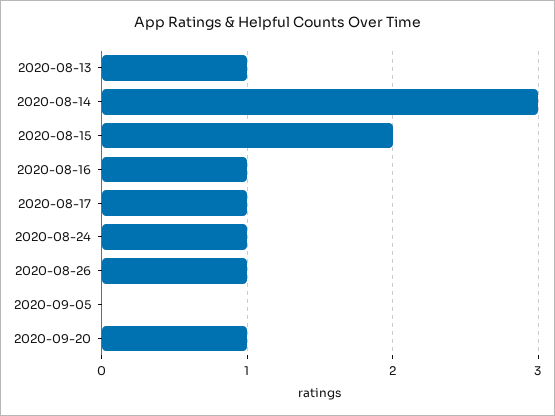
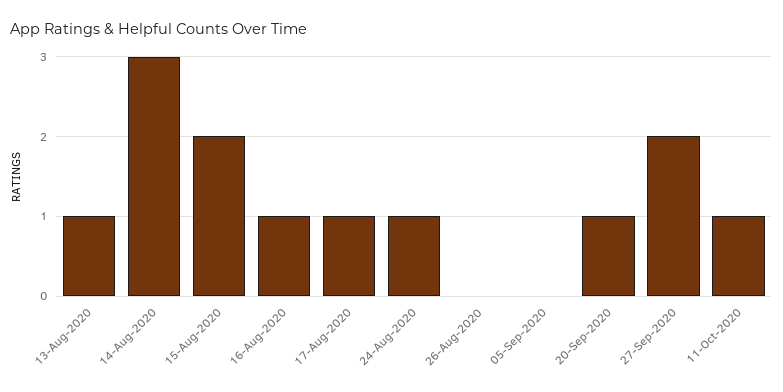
2020-08-26: 1 -> 0
27-Sep-2020: none -> 2
11-Oct-2020: none -> 1

